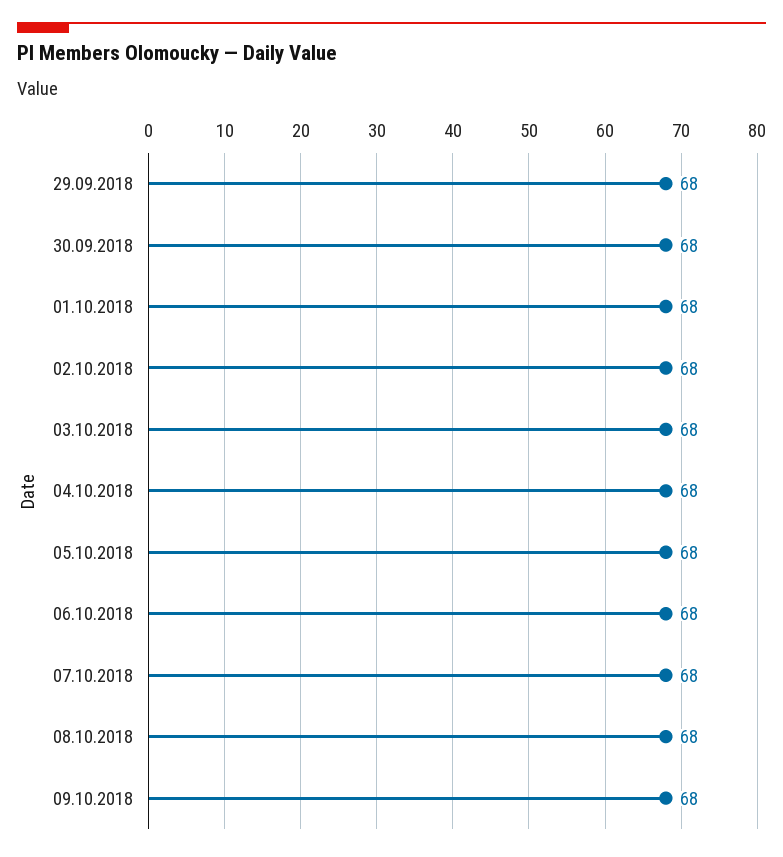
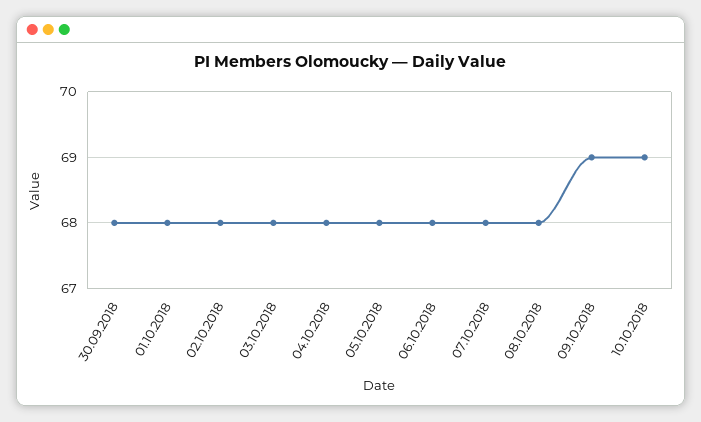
29.09.2018: 68 -> none
09.10.2018: 68 -> 69
10.10.2018: none -> 69

